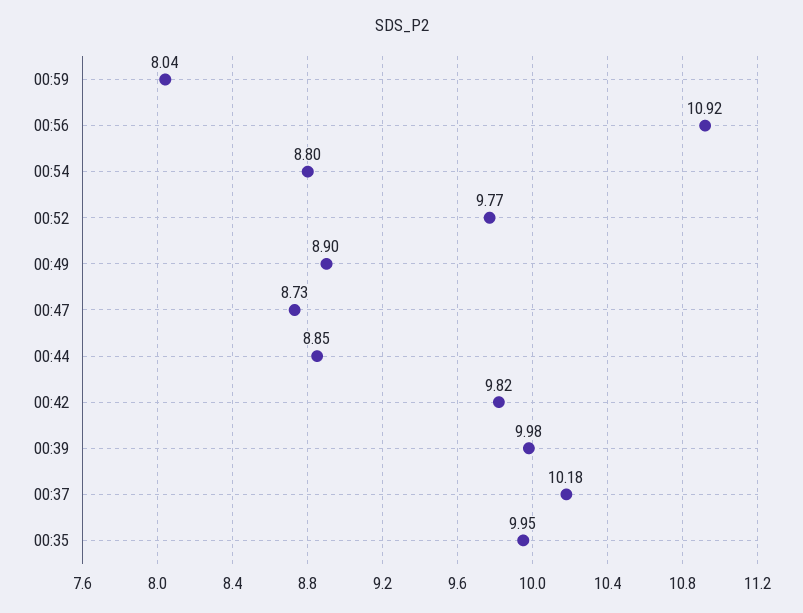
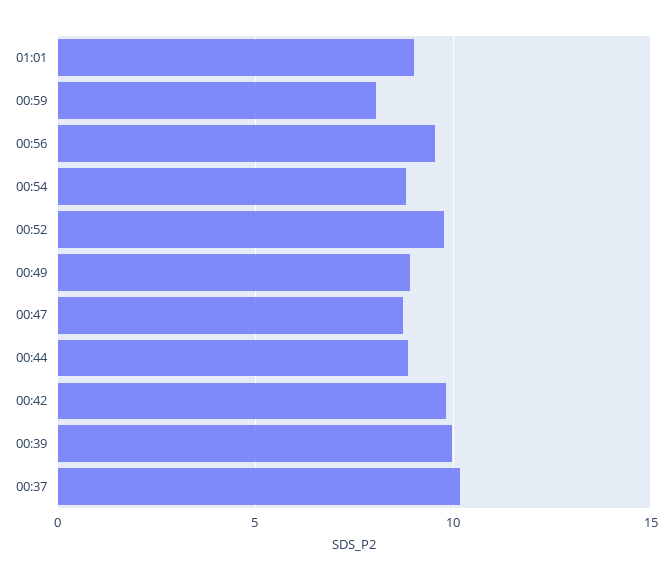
00:56: 10.92 -> 9.5
00:35: 9.95 -> none
01:01: none -> 9

